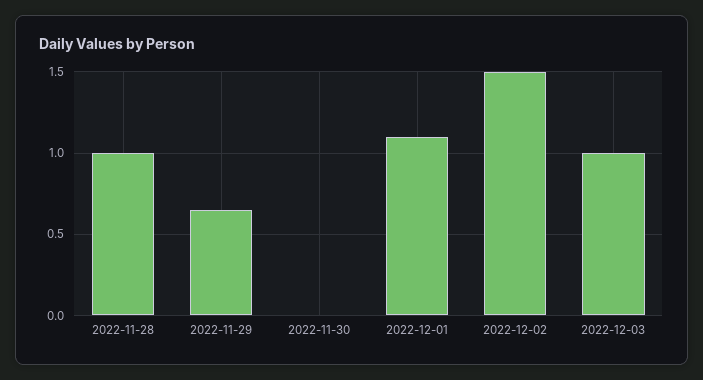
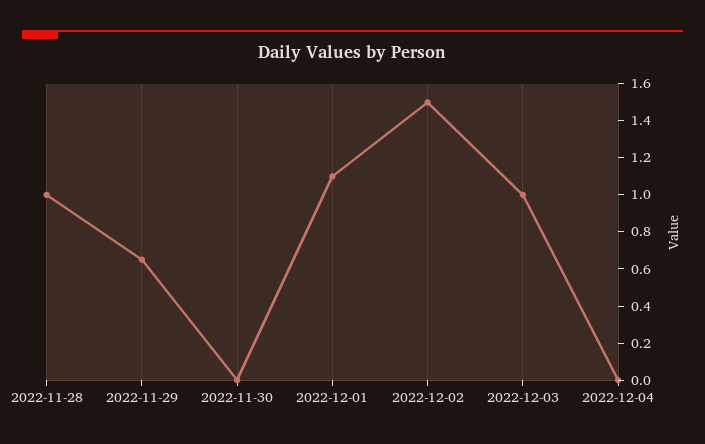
2022-12-04: none -> 0

